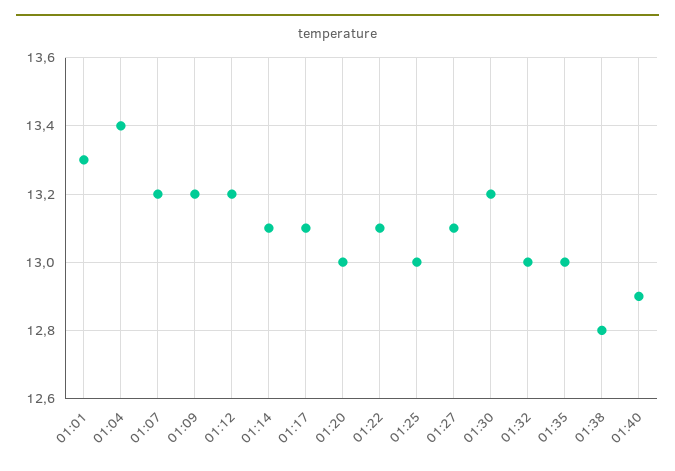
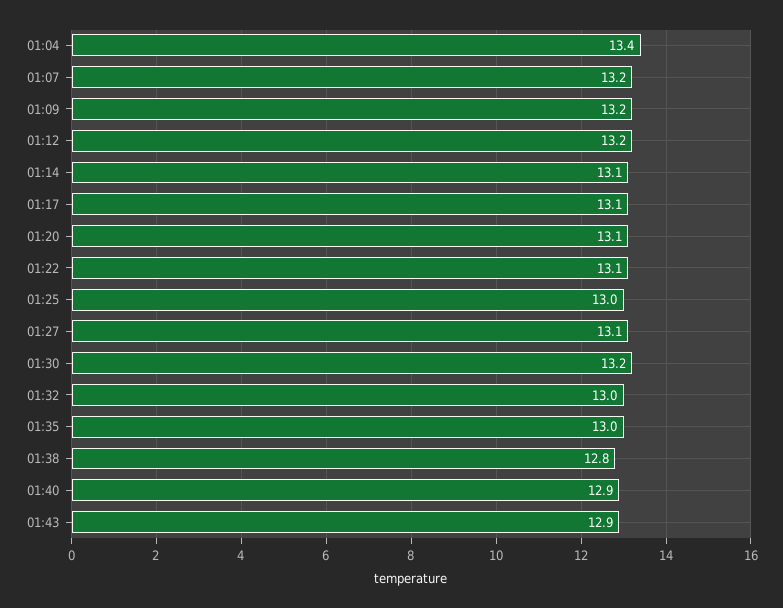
01:01: 13.3 -> none
01:20: 13 -> 13.1
01:43: none -> 12.9

